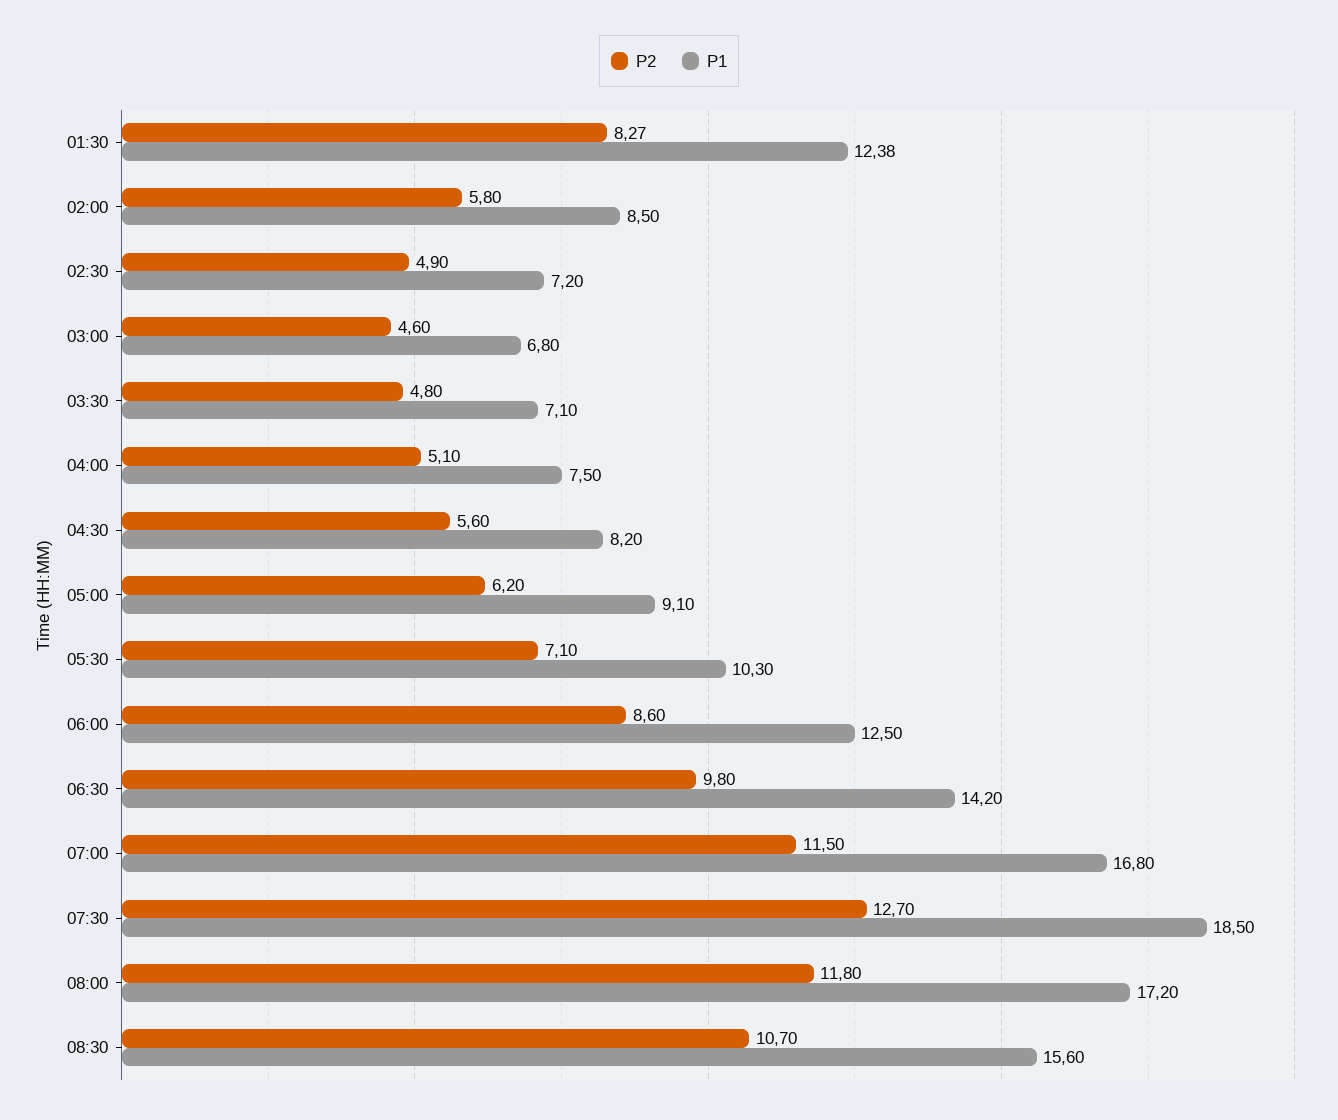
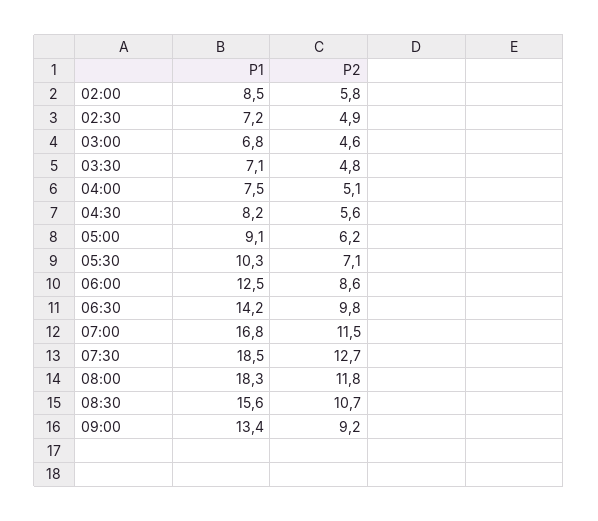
P2, 01:30: 8.27 -> none
P1, 01:30: 12.38 -> none
P1, 08:00: 17.2 -> 18.3
P1, 09:00: none -> 13.4
P2, 09:00: none -> 9.2

